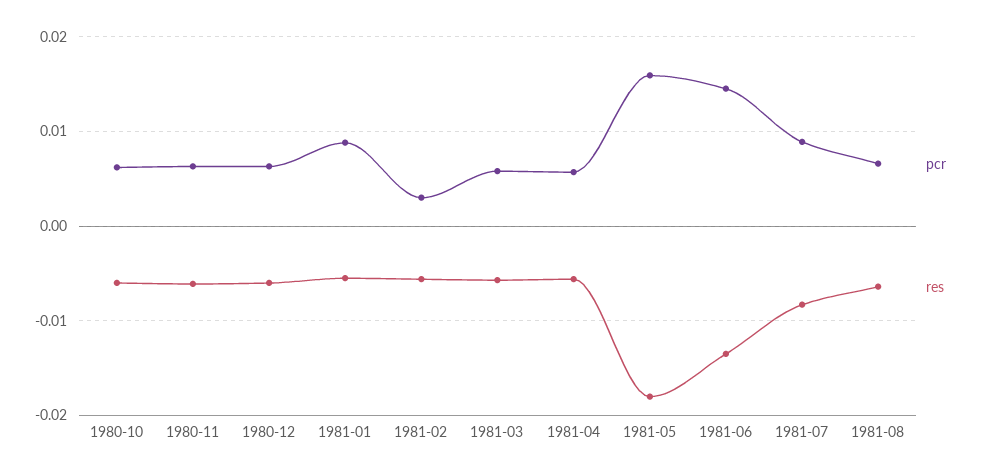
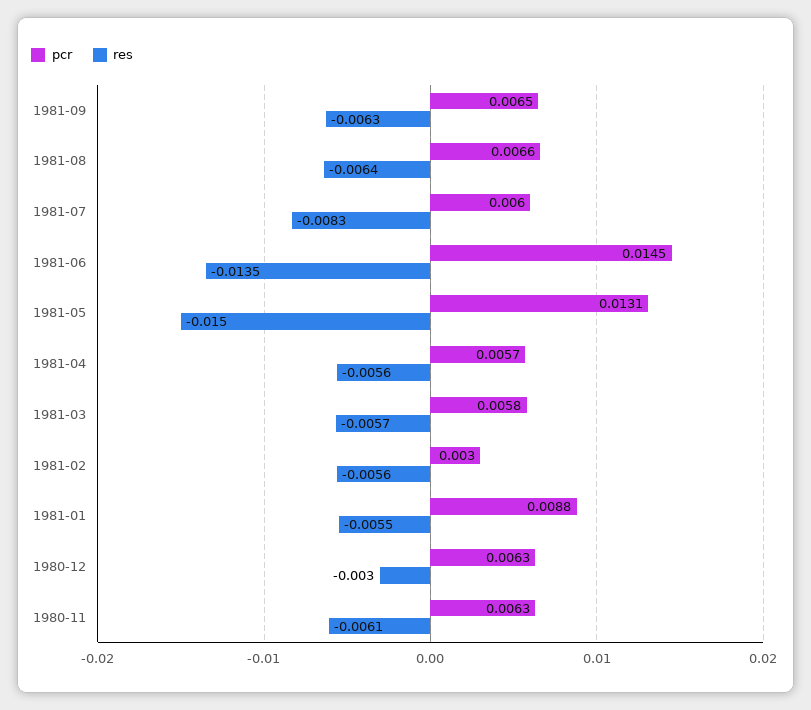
pcr, 1980-10: 0.006 -> none
res, 1980-10: -0.006 -> none
res, 1980-12: -0.006 -> -0.003
pcr, 1981-05: 0.016 -> 0.0131
res, 1981-05: -0.018 -> -0.015
pcr, 1981-07: 0.009 -> 0.006
pcr, 1981-09: none -> 0.0065
res, 1981-09: none -> -0.0063

